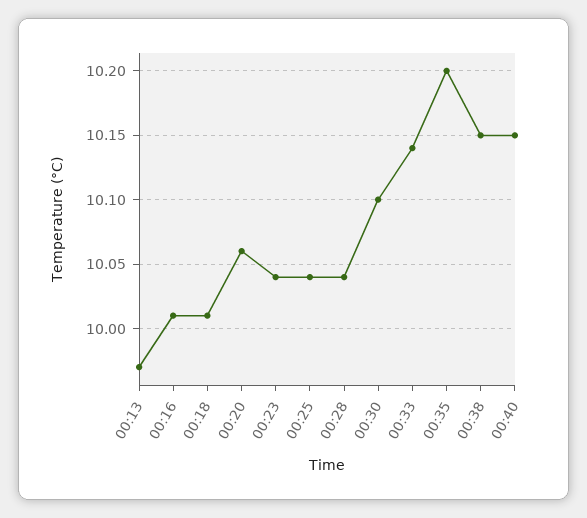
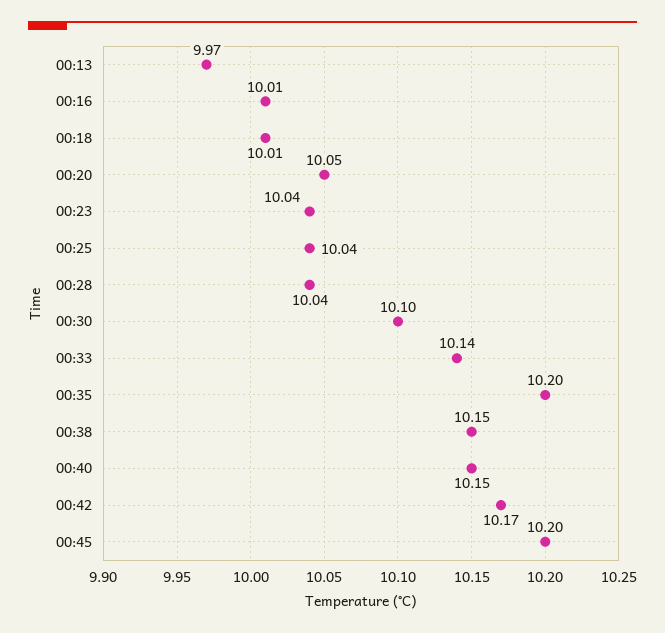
00:20: 10.06 -> 10.05
00:42: none -> 10.17
00:45: none -> 10.2

